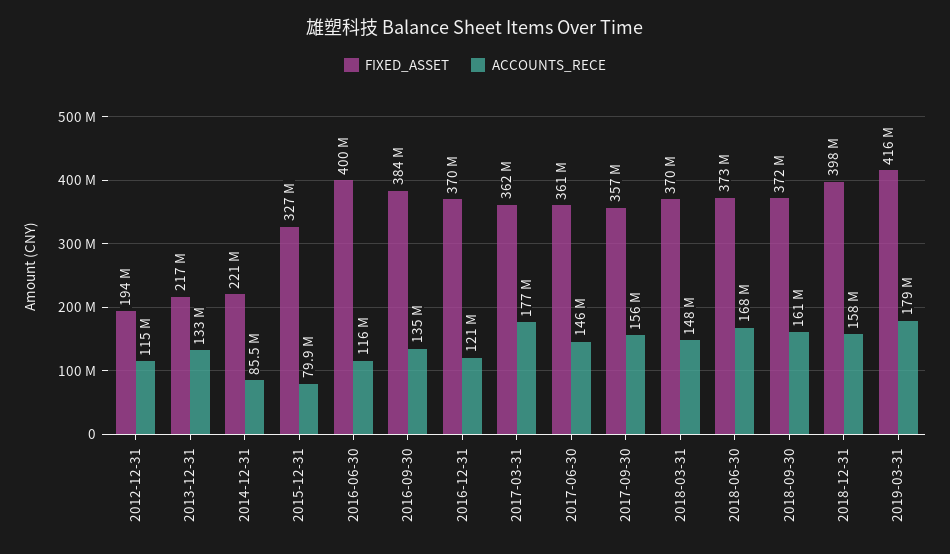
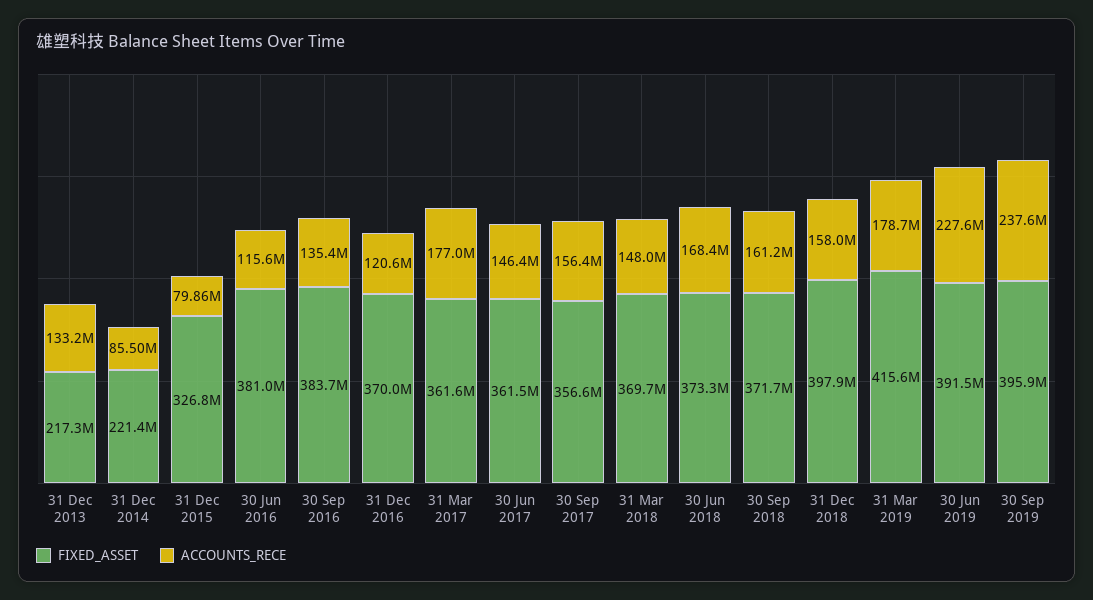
FIXED_ASSET, 2012-12-31: 194000000 -> none
ACCOUNTS_RECE, 2012-12-31: 115000000 -> none
FIXED_ASSET, 2016-06-30: 400000000 -> 381000000
FIXED_ASSET, 30 Jun 2019: none -> 391500000
ACCOUNTS_RECE, 30 Jun 2019: none -> 227600000
FIXED_ASSET, 30 Sep 2019: none -> 395900000
ACCOUNTS_RECE, 30 Sep 2019: none -> 237600000

